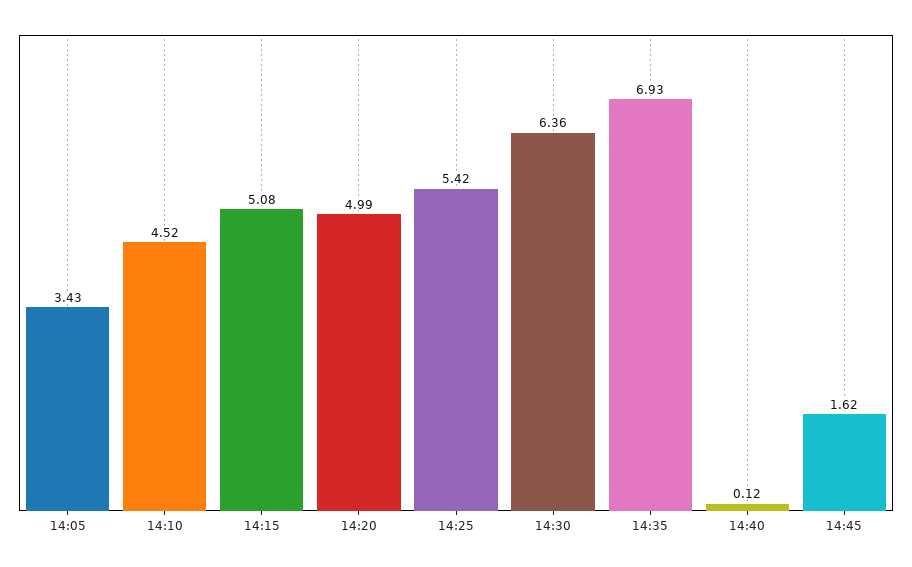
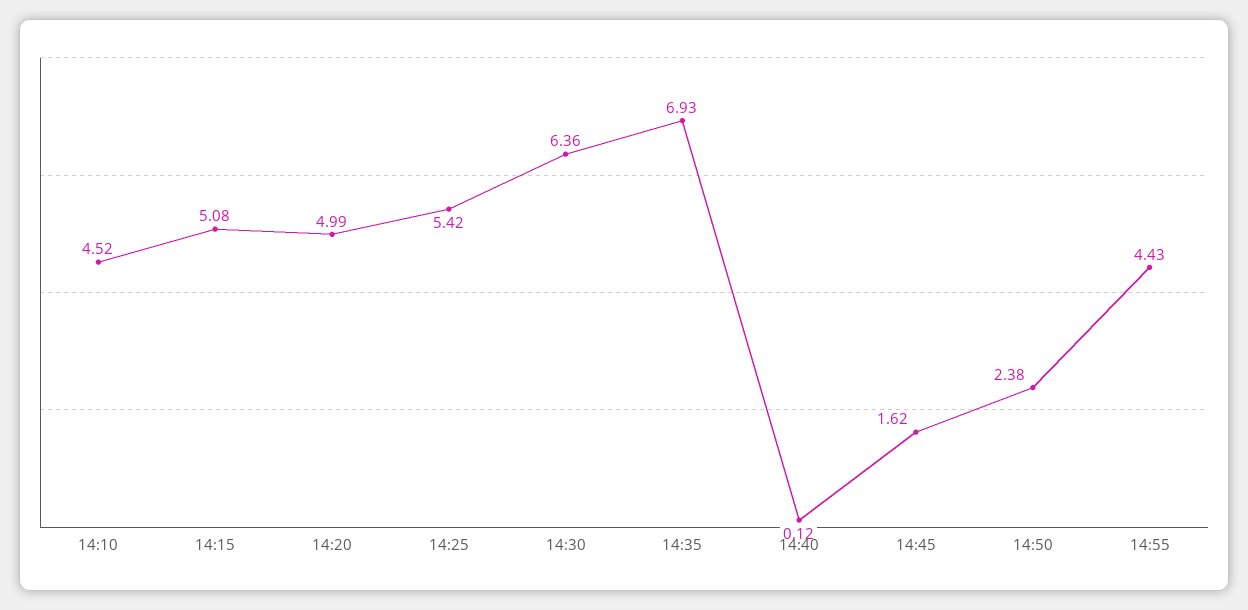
14:05: 3.43 -> none
14:50: none -> 2.38
14:55: none -> 4.43

